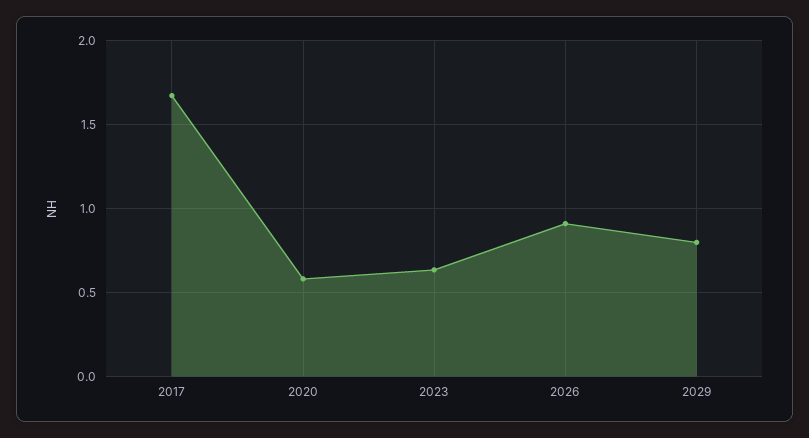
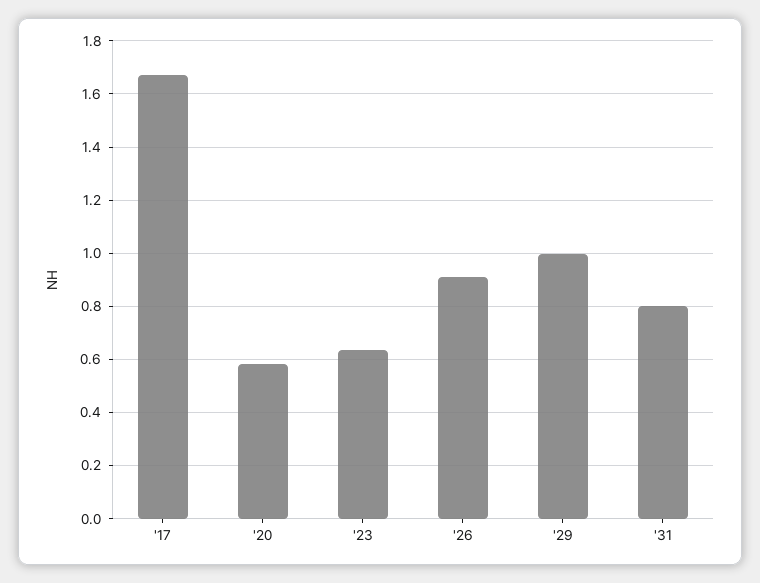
2029: 0.8 -> 1
'31: none -> 0.8

